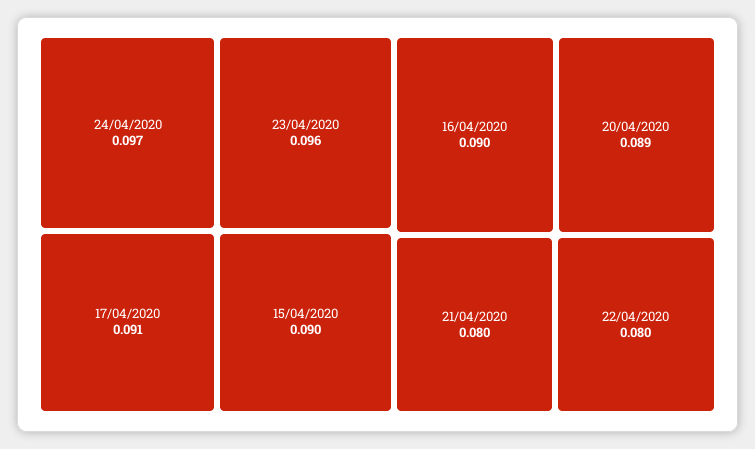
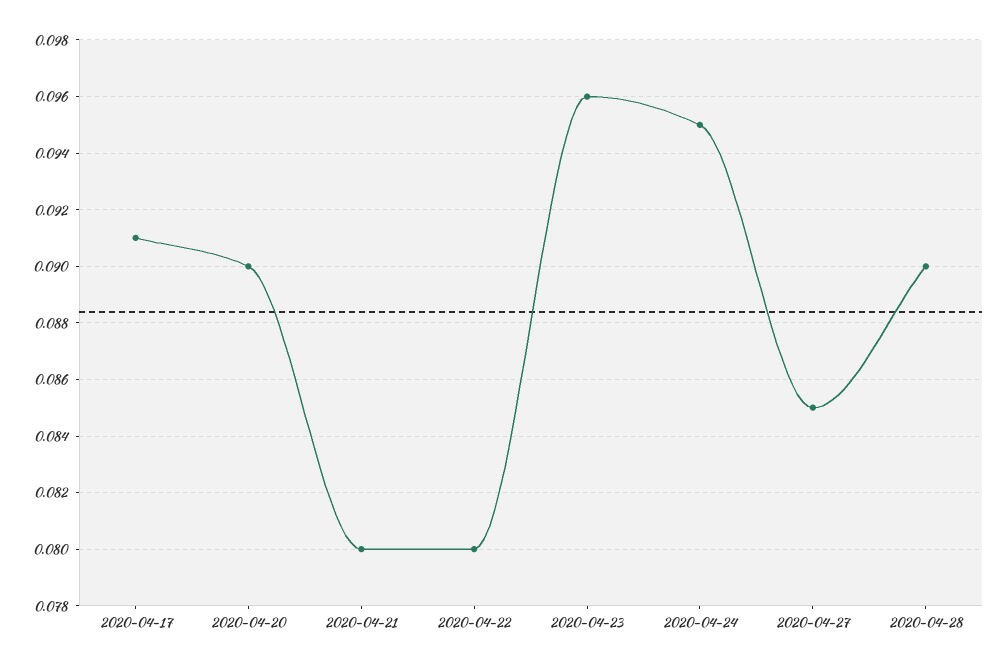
24/04/2020: 0.097 -> 0.095
15/04/2020: 0.09 -> none
16/04/2020: 0.09 -> none
20/04/2020: 0.089 -> 0.09
2020-04-27: none -> 0.085
2020-04-28: none -> 0.09

